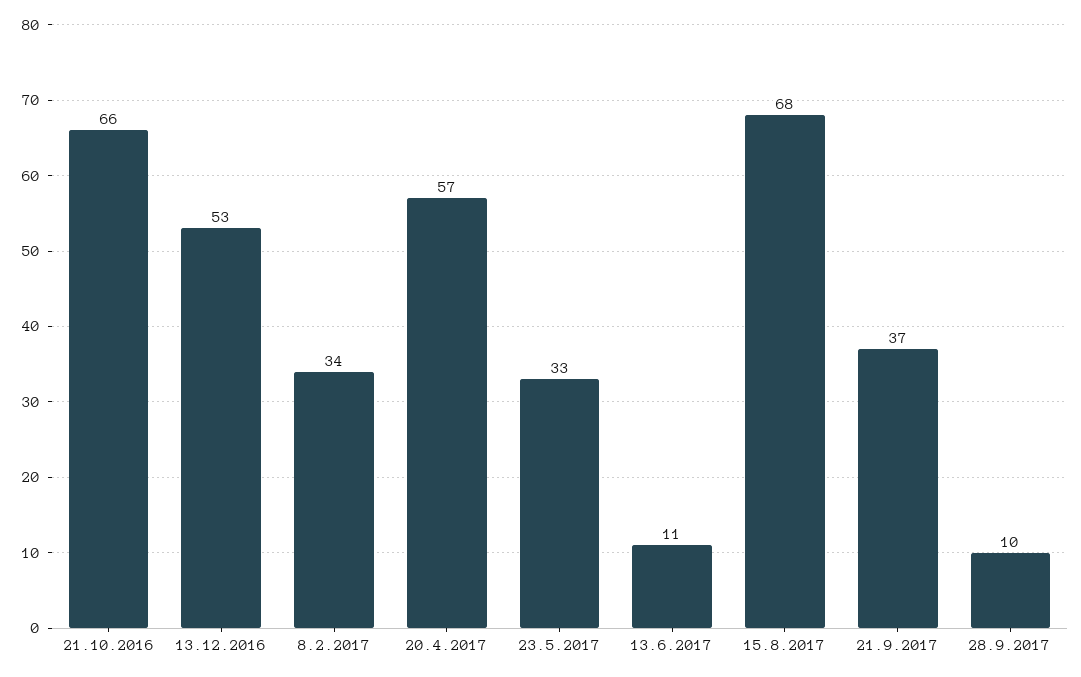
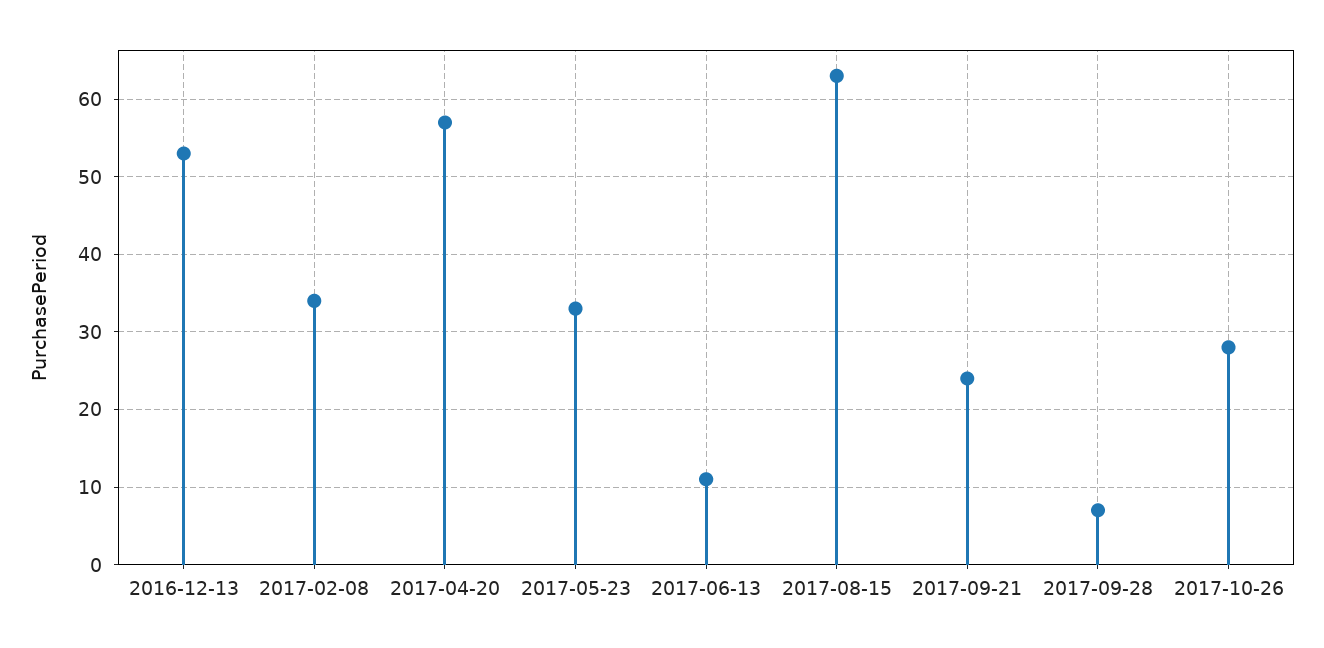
21.10.2016: 66 -> none
15.8.2017: 68 -> 63
21.9.2017: 37 -> 24
28.9.2017: 10 -> 7
2017-10-26: none -> 28

